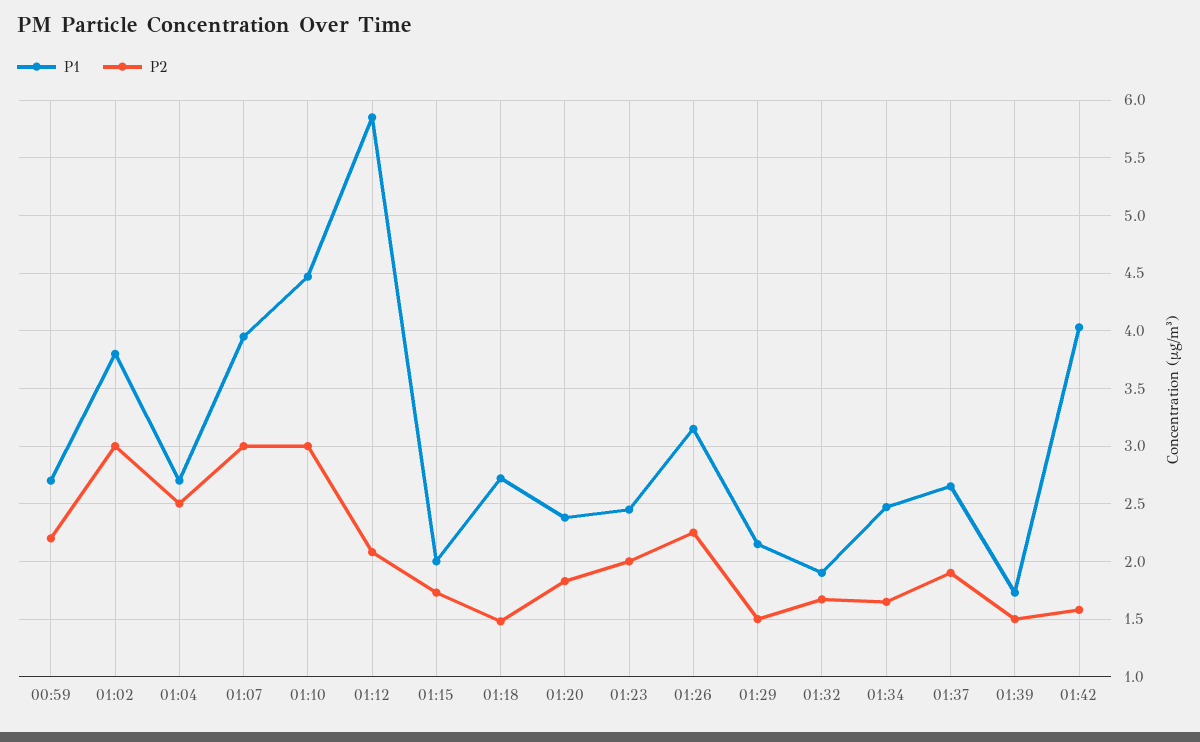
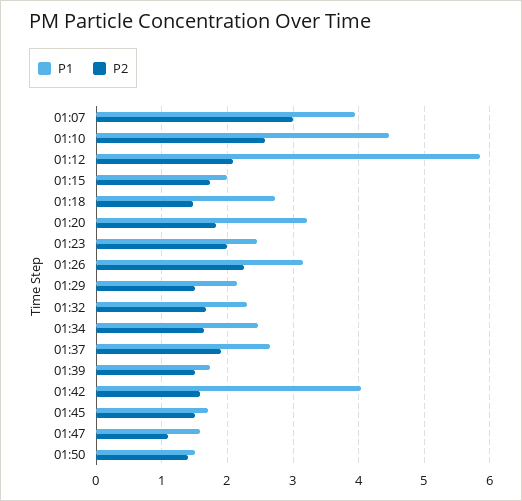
P1, 00:59: 2.7 -> none
P2, 00:59: 2.2 -> none
P1, 01:02: 3.8 -> none
P2, 01:02: 3 -> none
P1, 01:04: 2.7 -> none
P2, 01:04: 2.5 -> none
P2, 01:10: 3 -> 2.6
P1, 01:20: 2.4 -> 3.2
P1, 01:32: 1.9 -> 2.3
P1, 01:45: none -> 1.7
P2, 01:45: none -> 1.5
P1, 01:47: none -> 1.6
P2, 01:47: none -> 1.1
P1, 01:50: none -> 1.5
P2, 01:50: none -> 1.4

